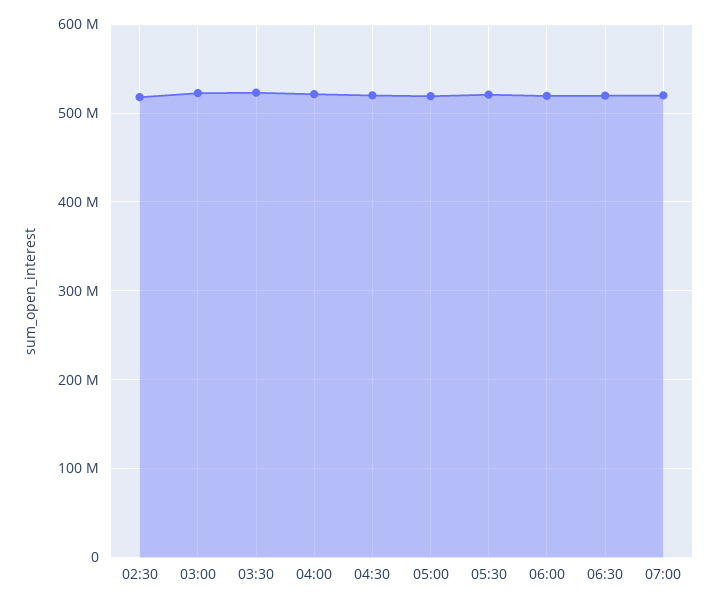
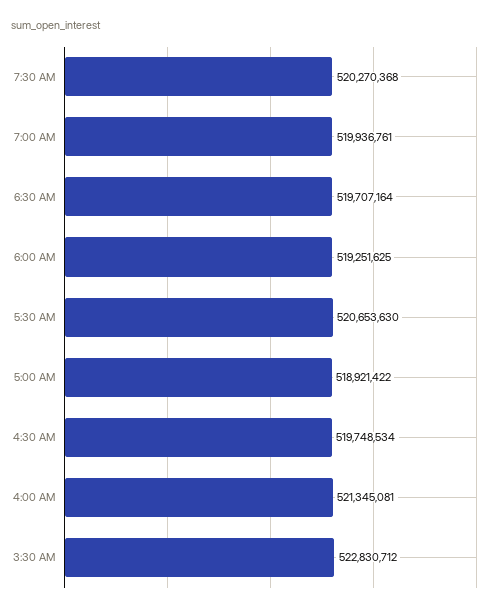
02:30: 520000000 -> none
03:00: 520000000 -> none
7:30 AM: none -> 520270368

